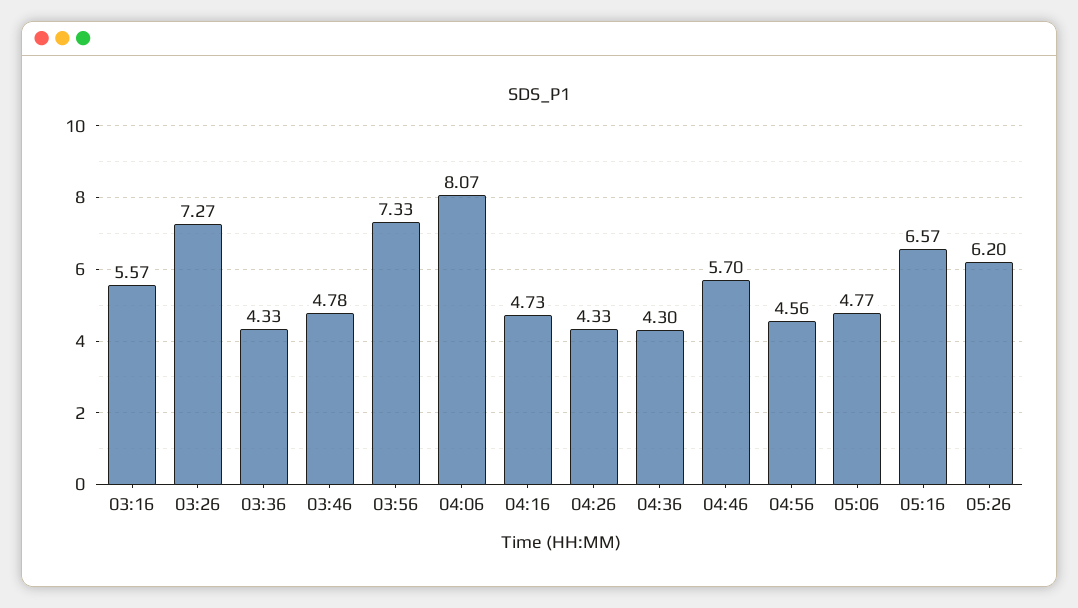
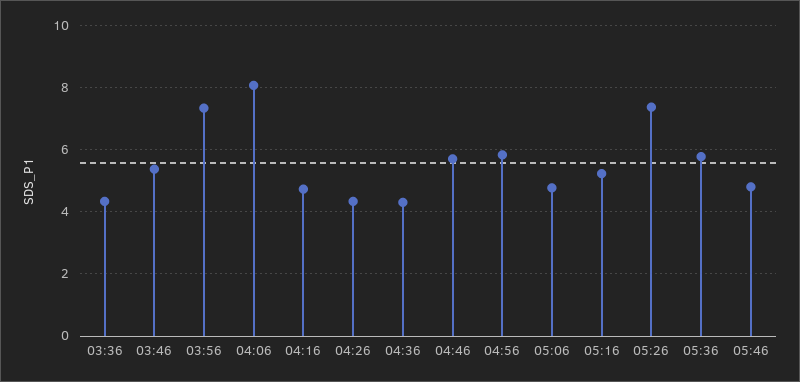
03:16: 5.57 -> none
03:26: 7.27 -> none
03:46: 4.78 -> 5.4
04:56: 4.56 -> 5.8
05:16: 6.57 -> 5.2
05:26: 6.2 -> 7.4
05:36: none -> 5.8
05:46: none -> 4.8

